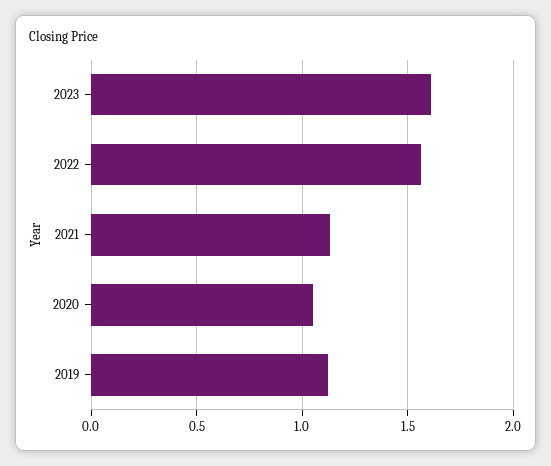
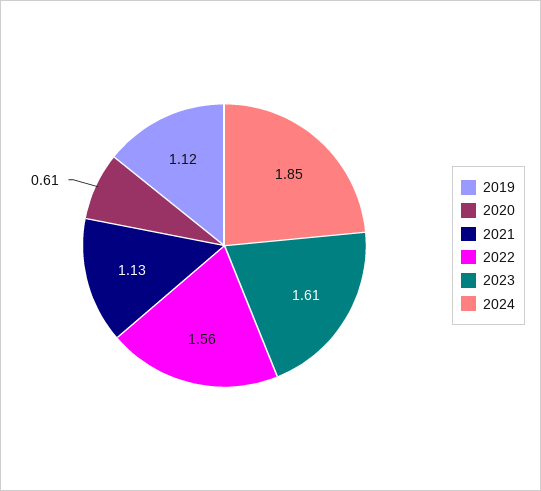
2020: 1.05 -> 0.61
2024: none -> 1.85

